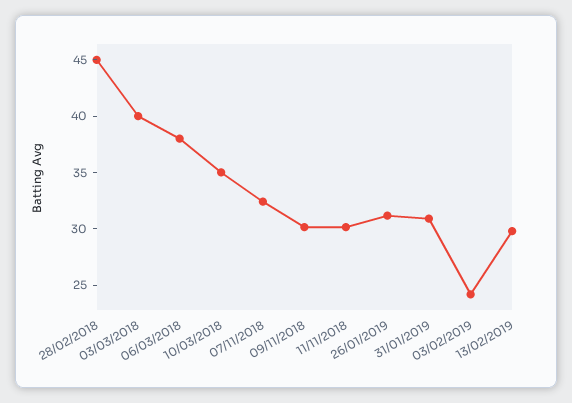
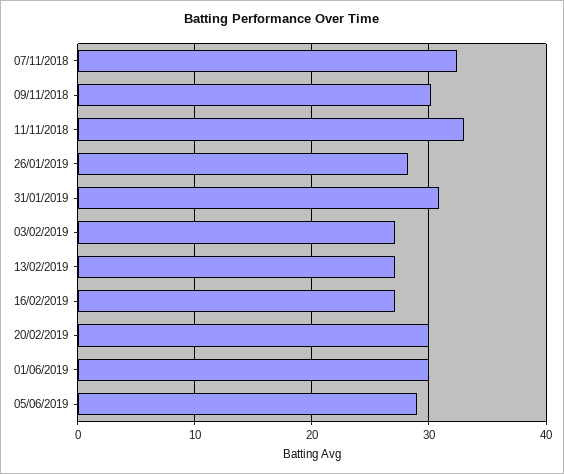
28/02/2018: 45 -> none
03/03/2018: 40 -> none
06/03/2018: 38 -> none
10/03/2018: 35 -> none
11/11/2018: 30 -> 33
26/01/2019: 31 -> 28
03/02/2019: 24 -> 27
13/02/2019: 30 -> 27
16/02/2019: none -> 27
20/02/2019: none -> 30
01/06/2019: none -> 30
05/06/2019: none -> 29

